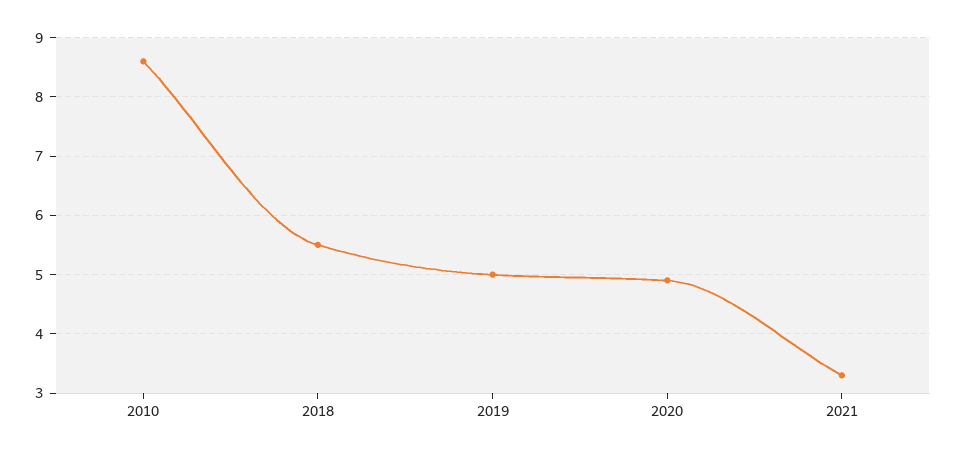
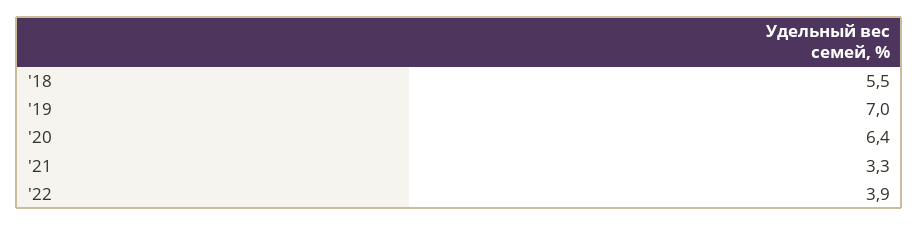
2010: 8.5 -> none
2019: 5 -> 7
2020: 5 -> 6.4
'22: none -> 3.9

